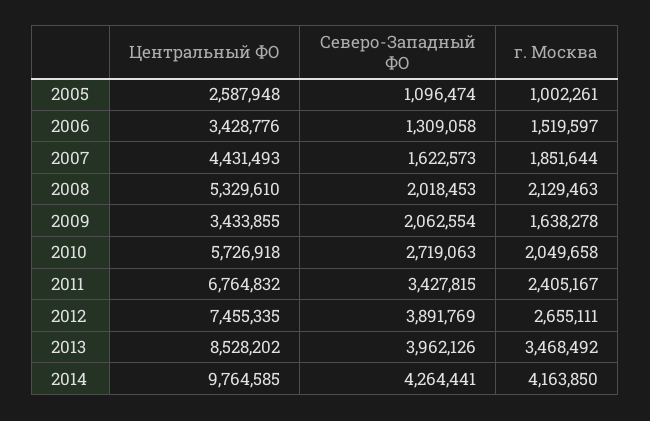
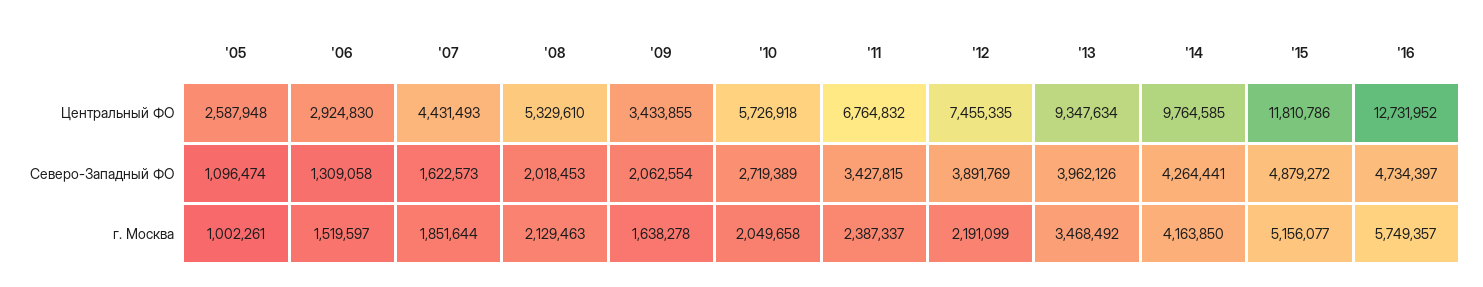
Центральный ФО, 2006: 3428776 -> 2924830
Северо-Западный ФО, 2010: 2719063 -> 2719389
г. Москва, 2011: 2405167 -> 2387337
г. Москва, 2012: 2655111 -> 2191099
Центральный ФО, 2013: 8528202 -> 9347634
Центральный ФО, '15: none -> 11810786
Центральный ФО, '16: none -> 12731952
Северо-Западный ФО, '15: none -> 4879272
Северо-Западный ФО, '16: none -> 4734397
г. Москва, '15: none -> 5156077
г. Москва, '16: none -> 5749357

